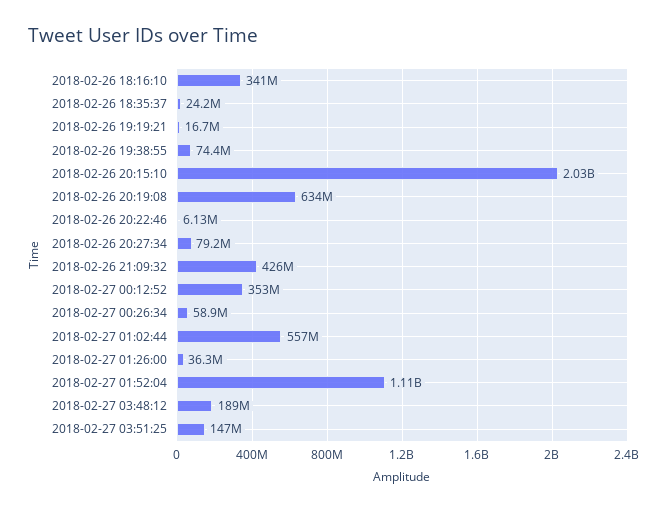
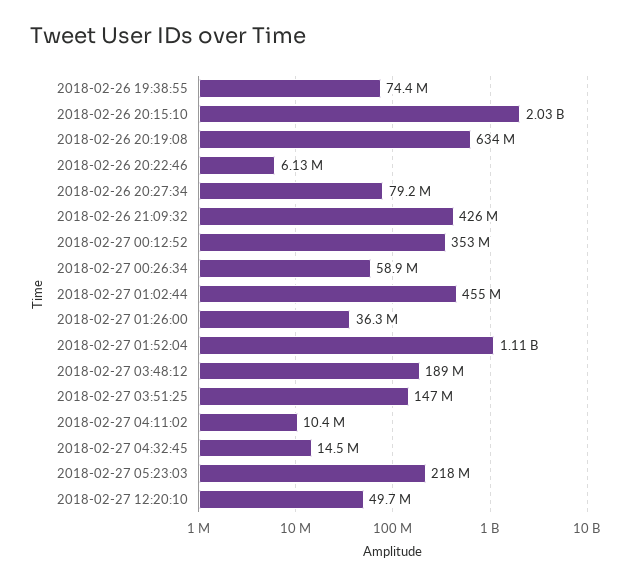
2018-02-26 18:16:10: 341000000 -> none
2018-02-26 18:35:37: 24200000 -> none
2018-02-26 19:19:21: 16700000 -> none
2018-02-27 01:02:44: 557000000 -> 455000000
2018-02-27 04:11:02: none -> 10400000
2018-02-27 04:32:45: none -> 14500000
2018-02-27 05:23:03: none -> 218000000
2018-02-27 12:20:10: none -> 49700000

